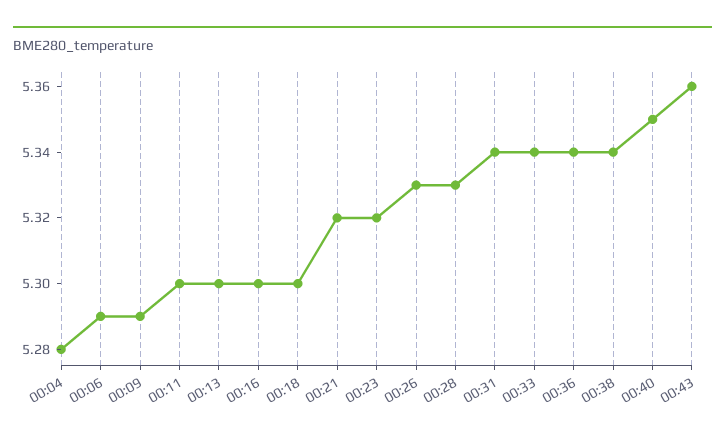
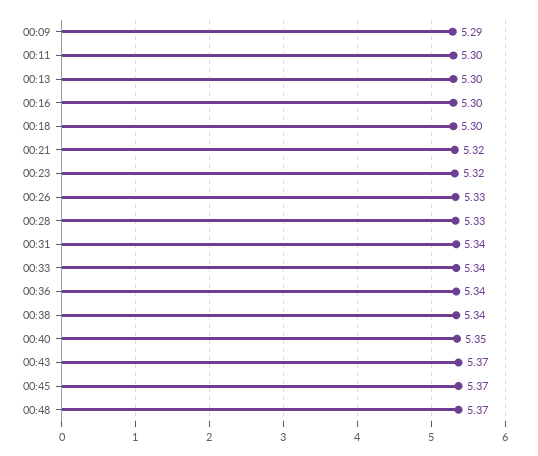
00:04: 5.28 -> none
00:06: 5.29 -> none
00:43: 5.36 -> 5.37
00:45: none -> 5.37
00:48: none -> 5.37

